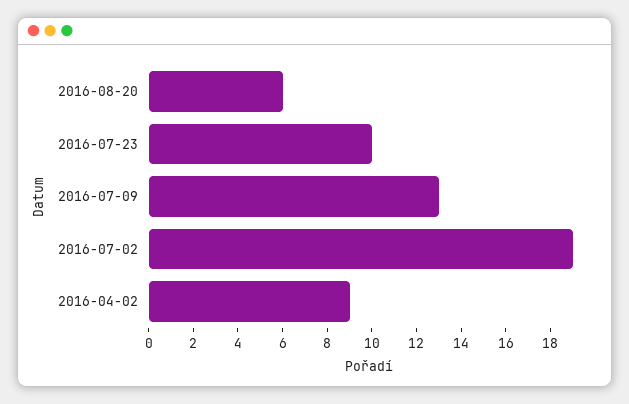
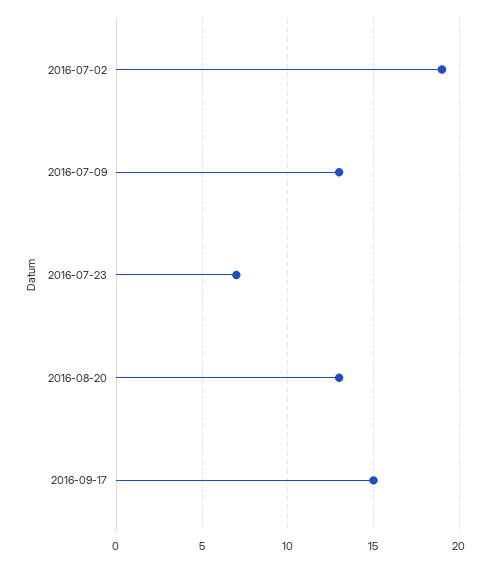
2016-08-20: 6 -> 13
2016-07-23: 10 -> 7
2016-04-02: 9 -> none
2016-09-17: none -> 15

